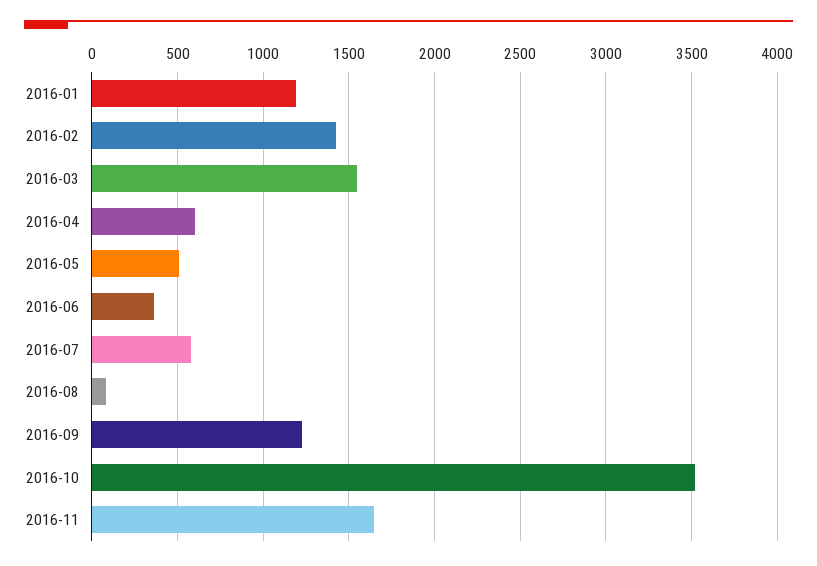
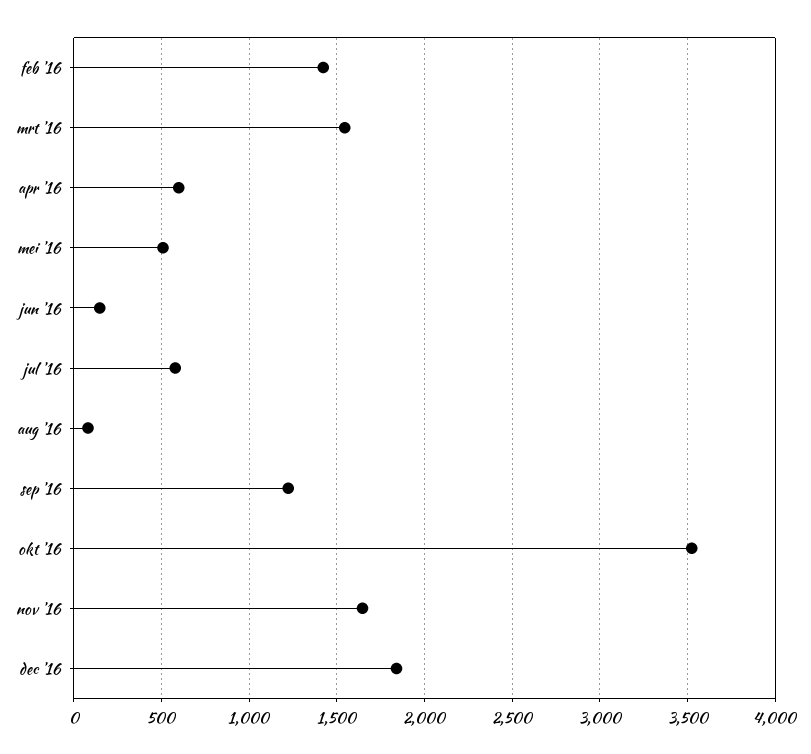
2016-01: 1200 -> none
2016-06: 350 -> 150
dec '16: none -> 1850

